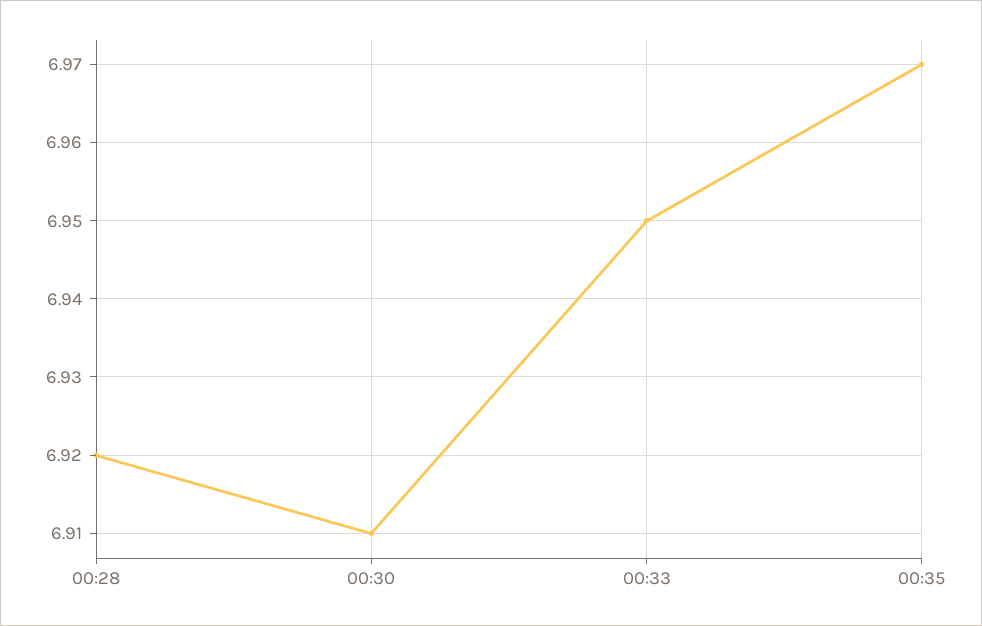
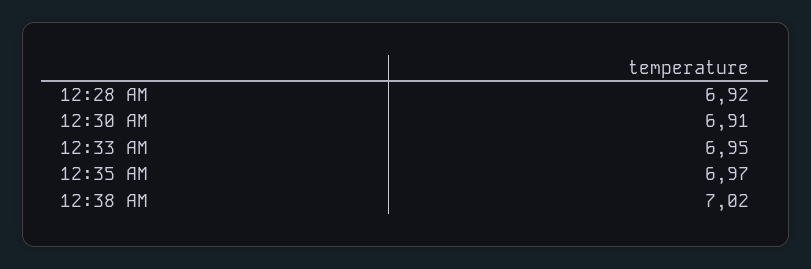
12:38 AM: none -> 7.02

